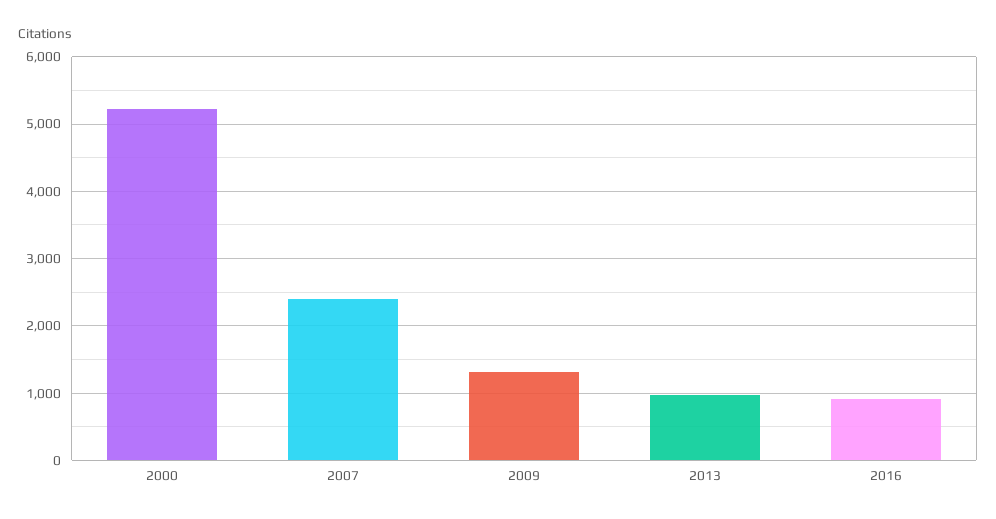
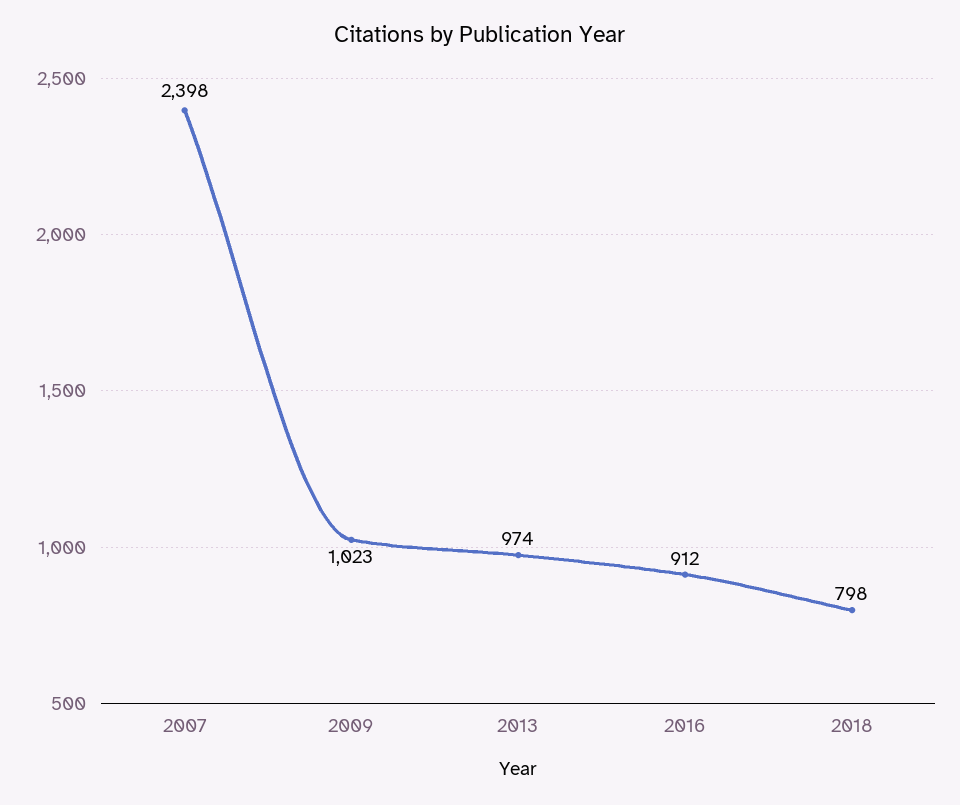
2000: 5200 -> none
2009: 1300 -> 1023
2018: none -> 798

